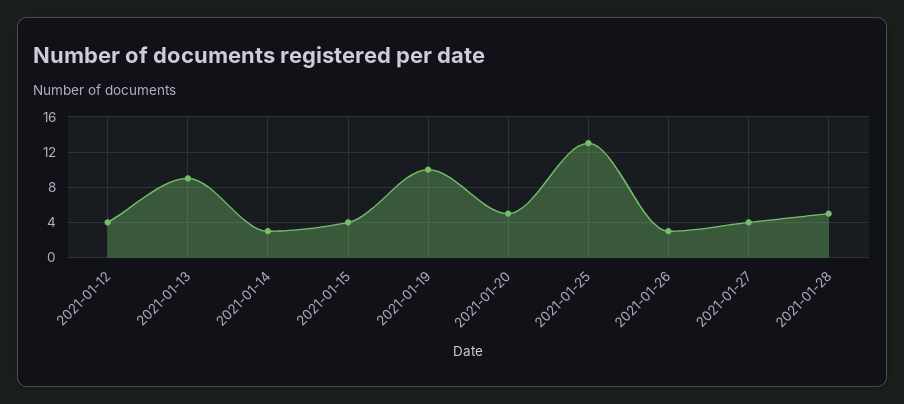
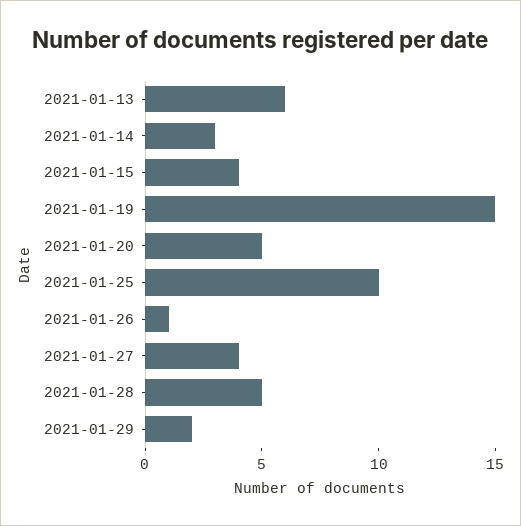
2021-01-12: 4 -> none
2021-01-13: 9 -> 6
2021-01-19: 10 -> 15
2021-01-25: 13 -> 10
2021-01-26: 3 -> 1
2021-01-29: none -> 2

